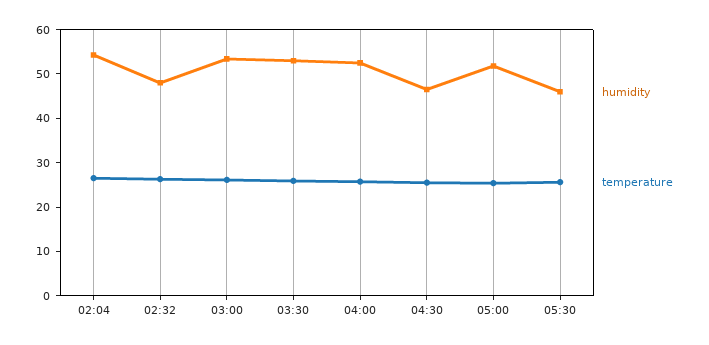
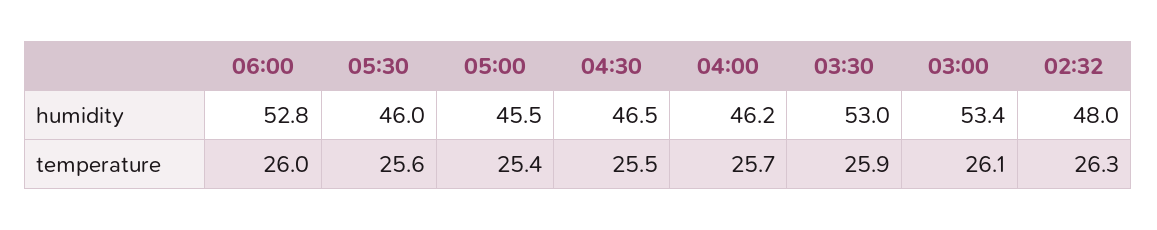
humidity, 02:04: 54 -> none
temperature, 02:04: 26 -> none
humidity, 04:00: 52 -> 46.2
humidity, 05:00: 52 -> 45.5
humidity, 06:00: none -> 52.8
temperature, 06:00: none -> 26

